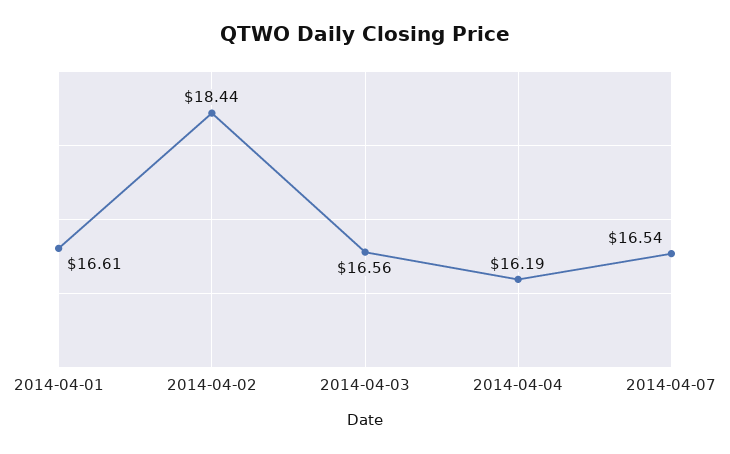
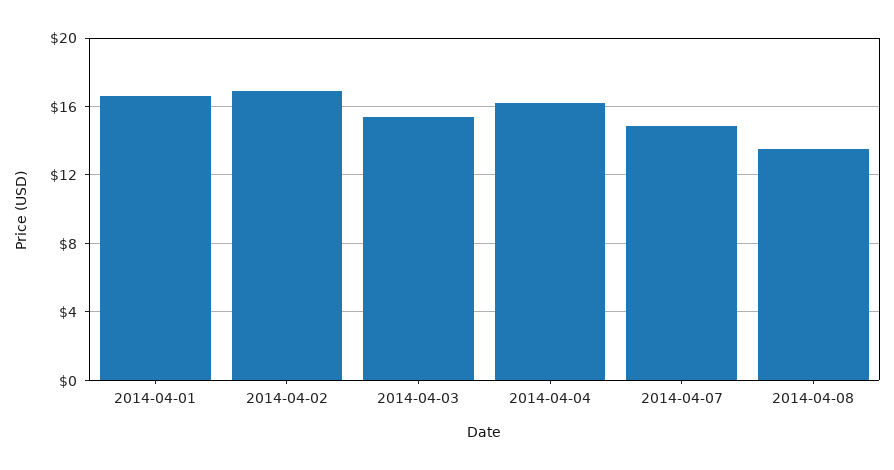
2014-04-02: 18.44 -> 17
2014-04-03: 16.56 -> 15.5
2014-04-07: 16.54 -> 15
2014-04-08: none -> 13.5

